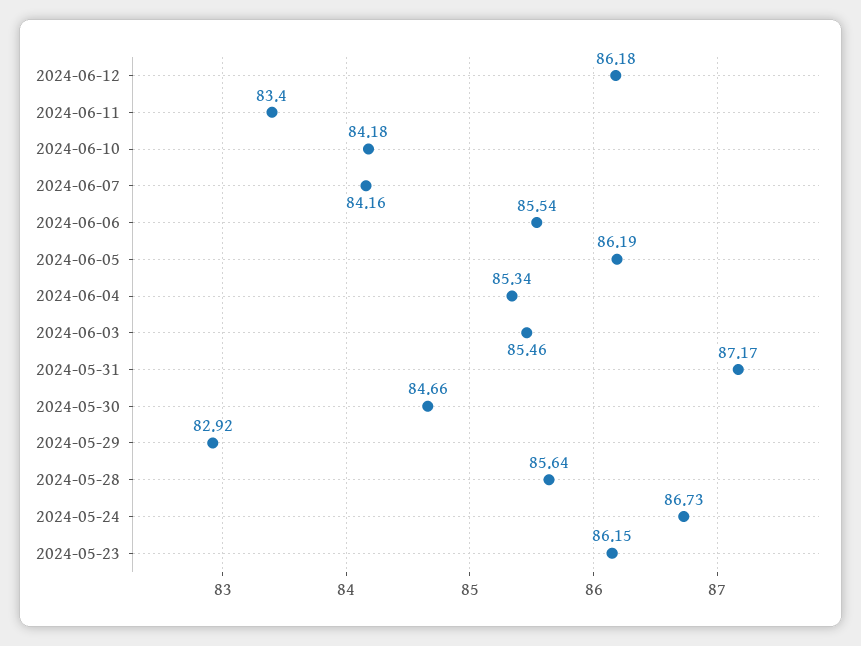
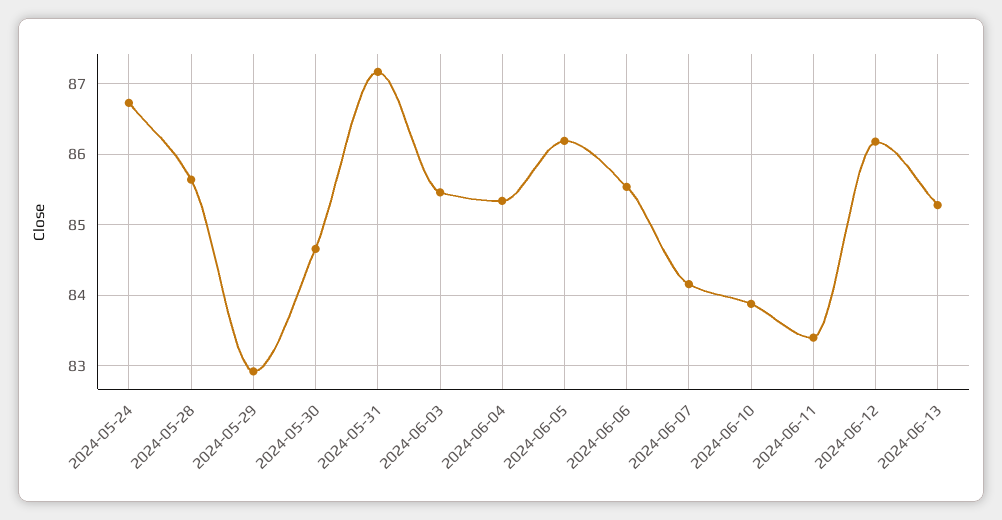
2024-06-10: 84.18 -> 83.9
2024-05-23: 86.15 -> none
2024-06-13: none -> 85.3

